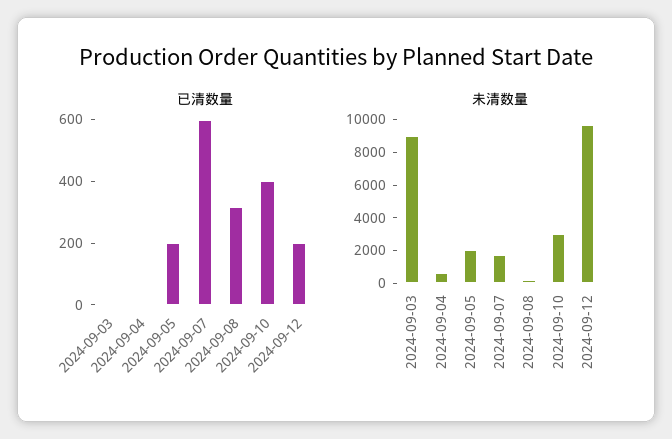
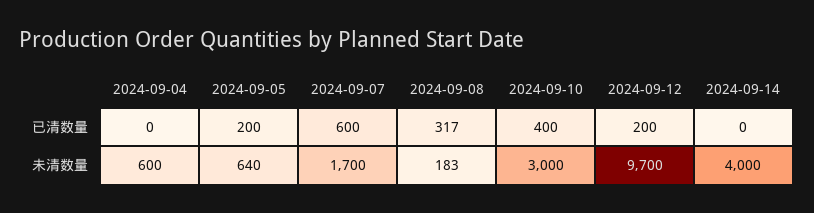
已清数量, 2024-09-03: 0 -> none
未清数量, 2024-09-03: 9000 -> none
未清数量, 2024-09-05: 2000 -> 640
已清数量, 2024-09-14: none -> 0
未清数量, 2024-09-14: none -> 4000

